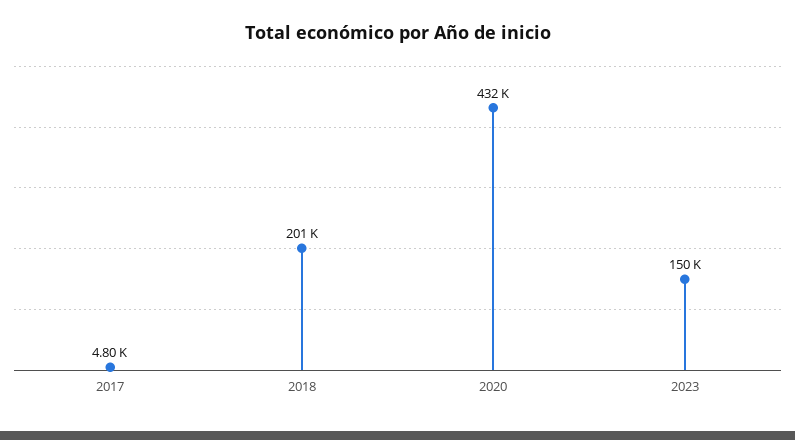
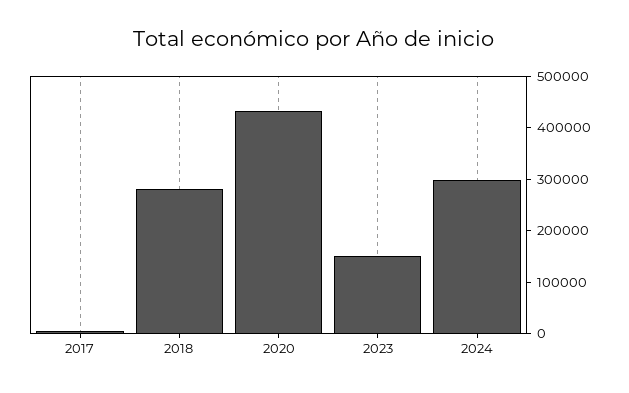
2018: 201000 -> 280000
2024: none -> 300000

